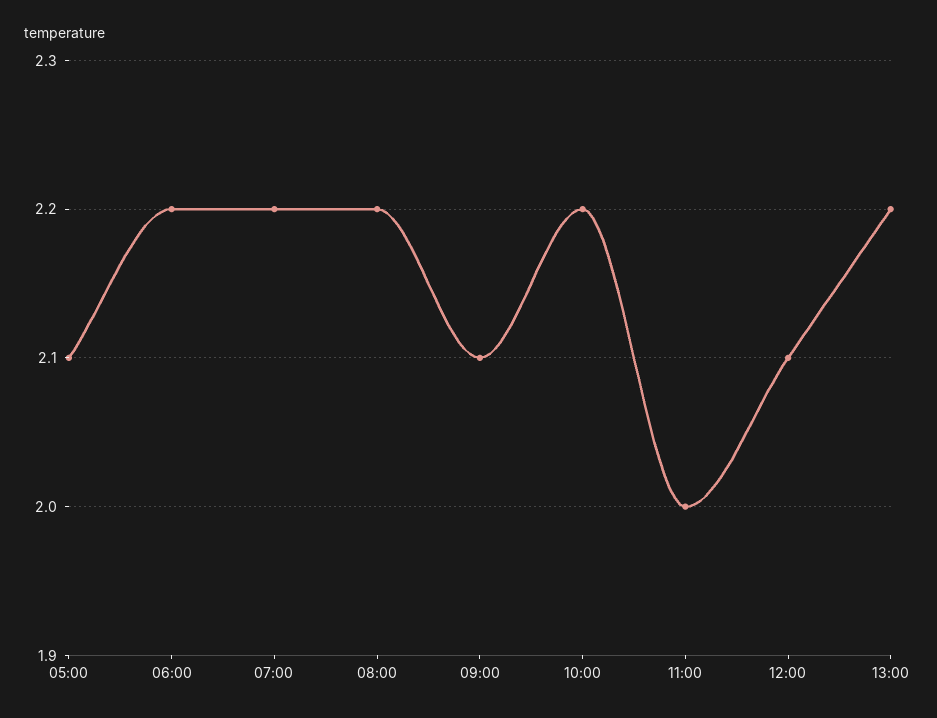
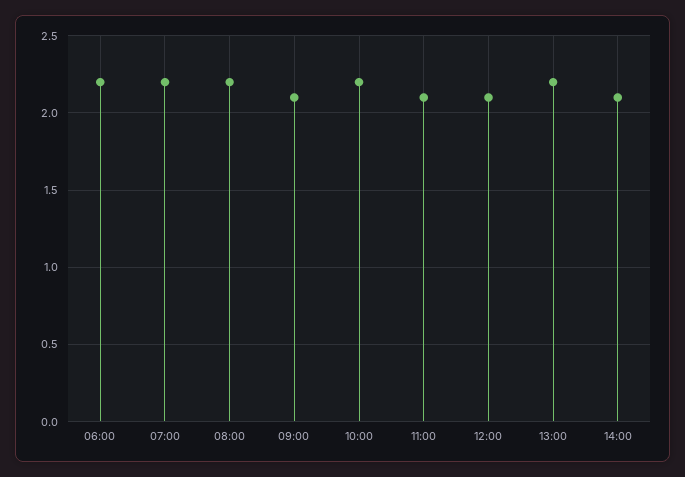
05:00: 2.1 -> none
11:00: 2 -> 2.1
14:00: none -> 2.1

